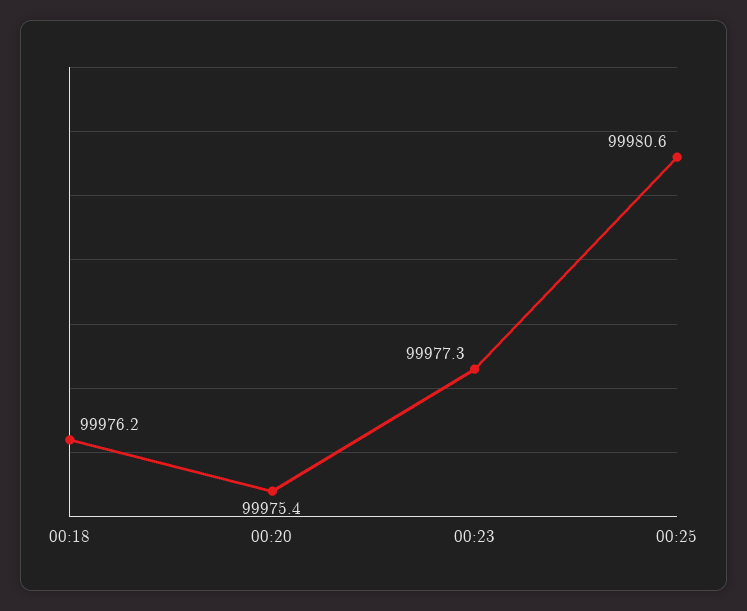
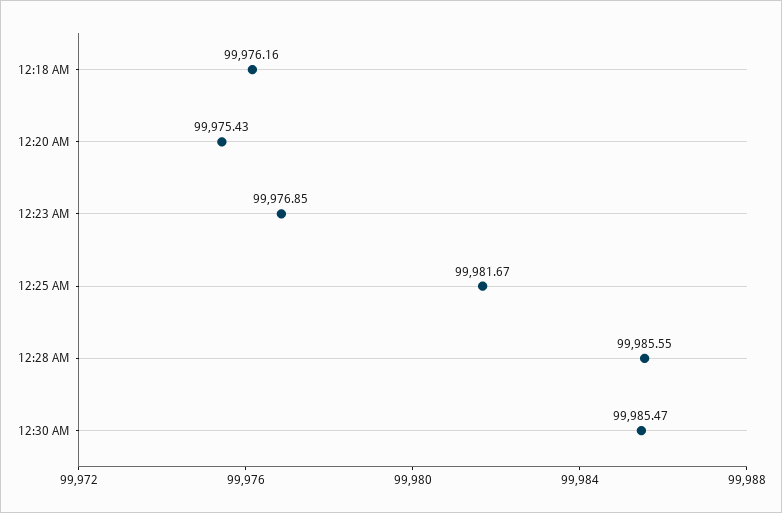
00:23: 99977.3 -> 99976.85
00:25: 99980.6 -> 99981.67
12:28 AM: none -> 99985.55
12:30 AM: none -> 99985.47

